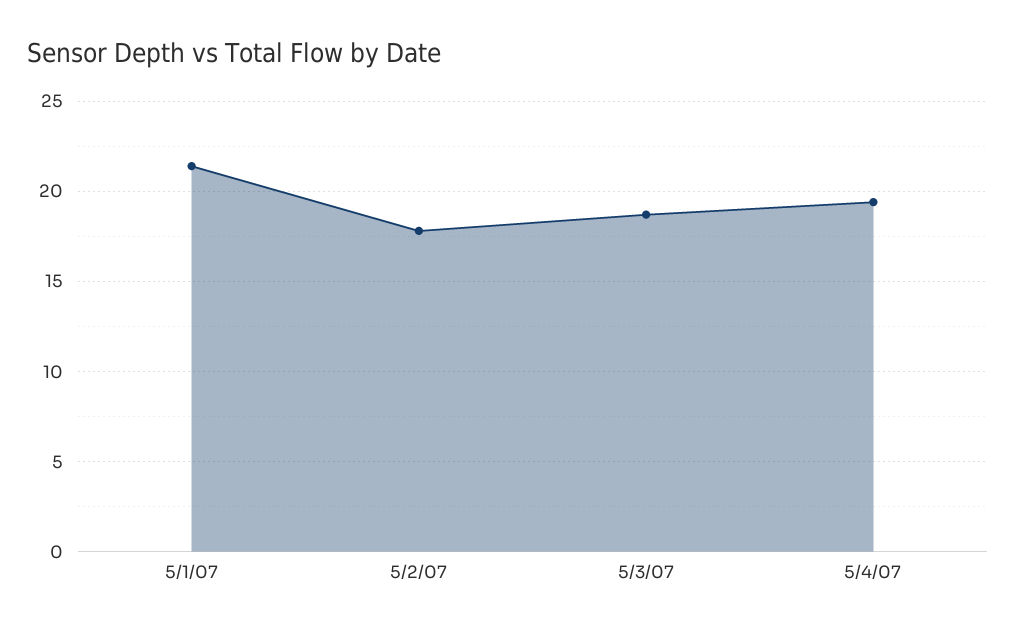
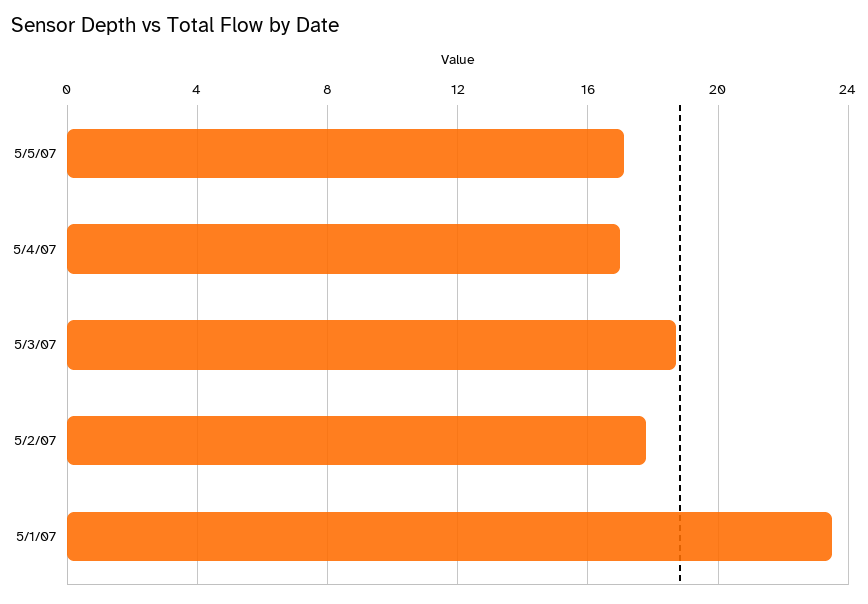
5/1/07: 21.5 -> 23.5
5/4/07: 19.5 -> 17
5/5/07: none -> 17

